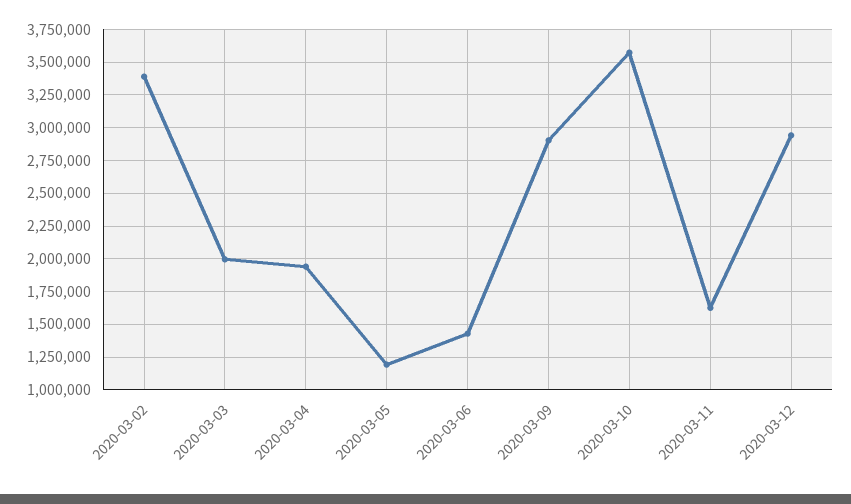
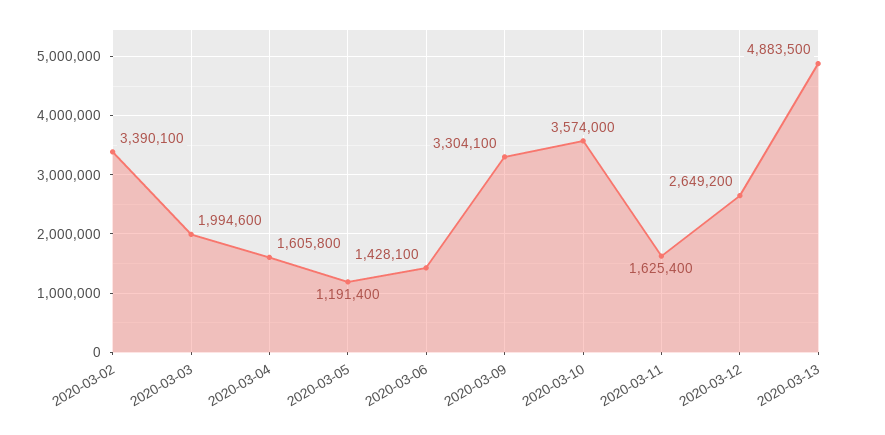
2020-03-04: 1950000 -> 1605800
2020-03-09: 2900000 -> 3304100
2020-03-12: 2950000 -> 2649200
2020-03-13: none -> 4883500

